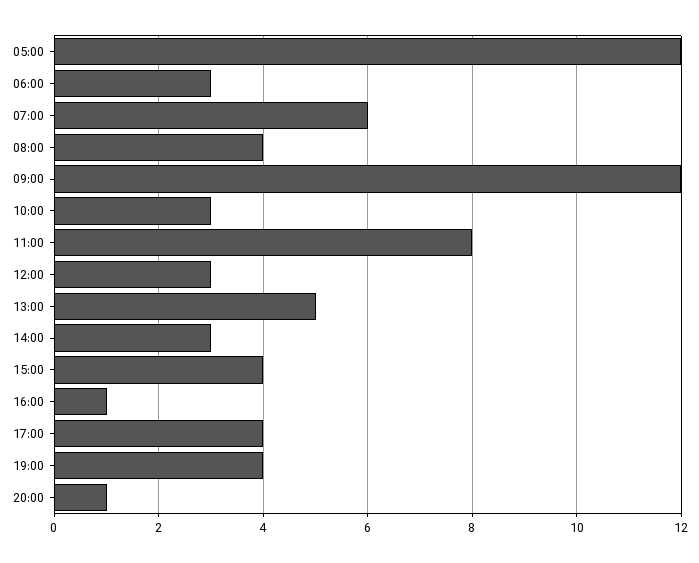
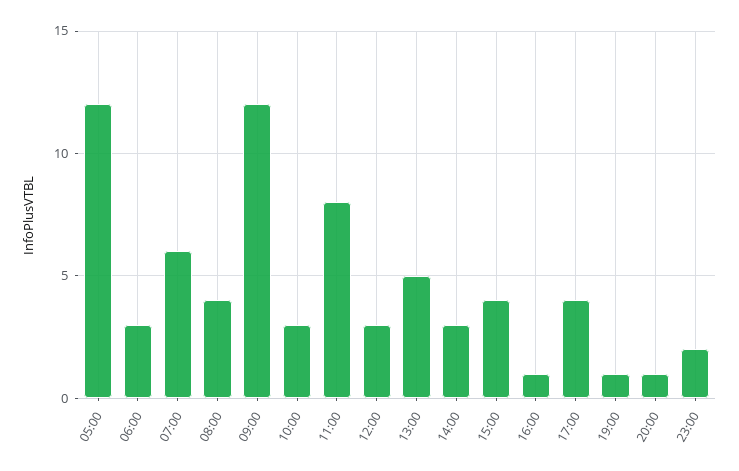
19:00: 4 -> 1
23:00: none -> 2

